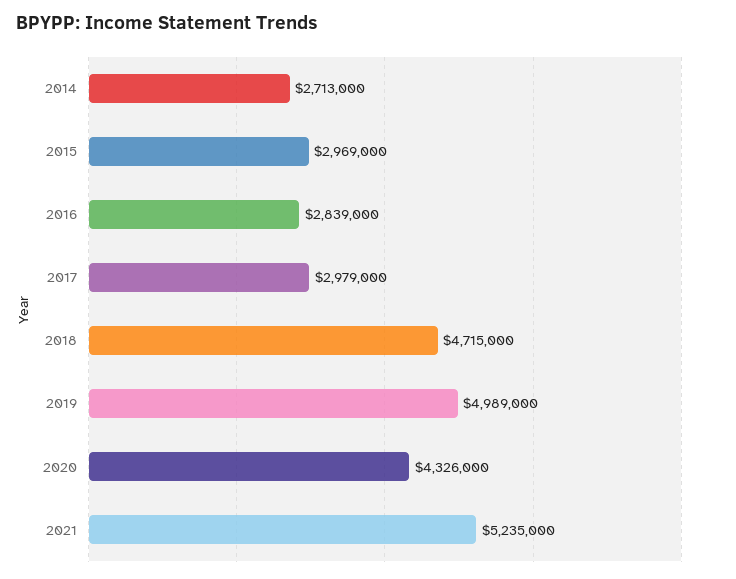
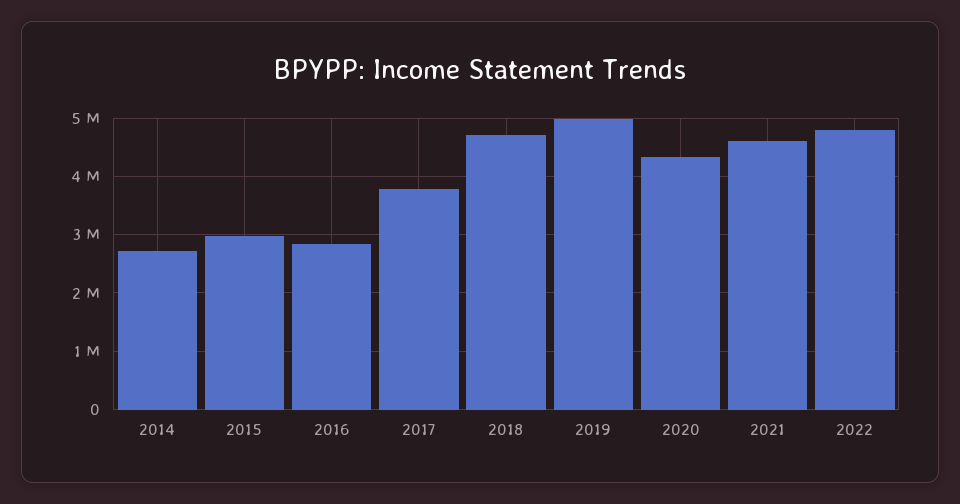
2017: 2979000 -> 3800000
2021: 5235000 -> 4600000
2022: none -> 4800000

